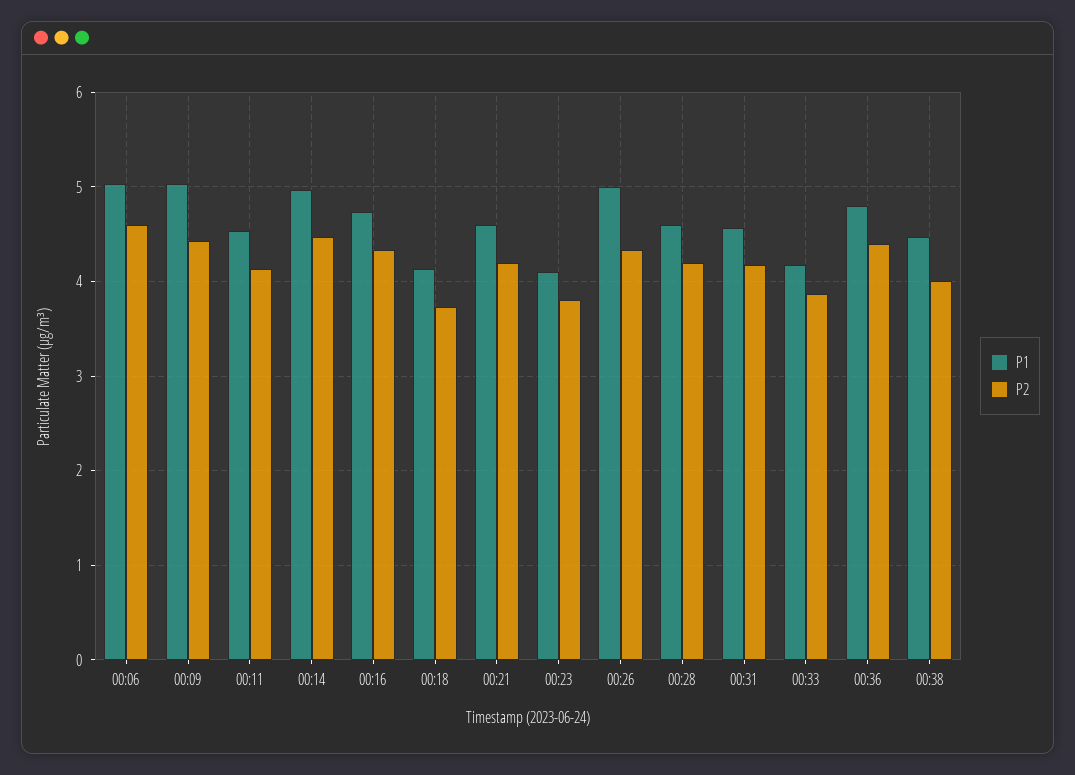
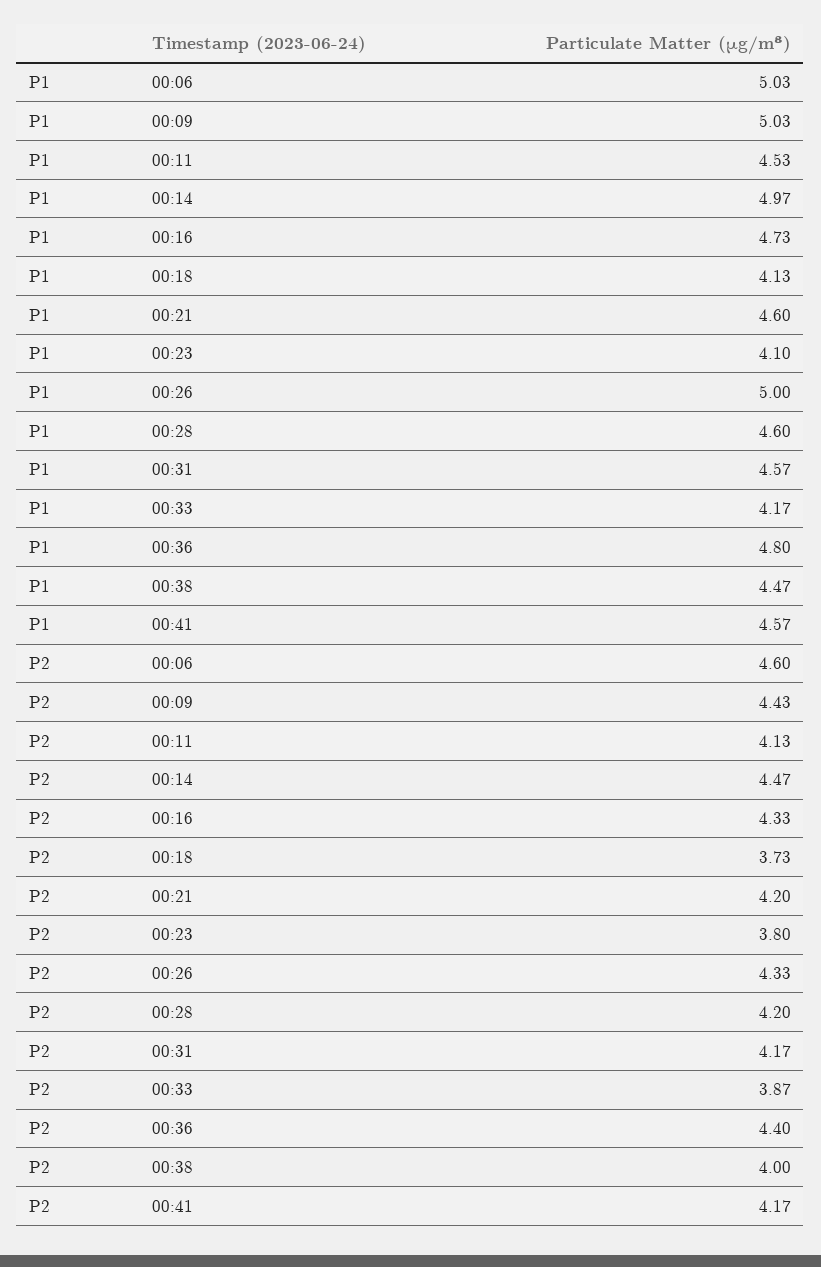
P1, 00:41: none -> 4.57
P2, 00:41: none -> 4.17

